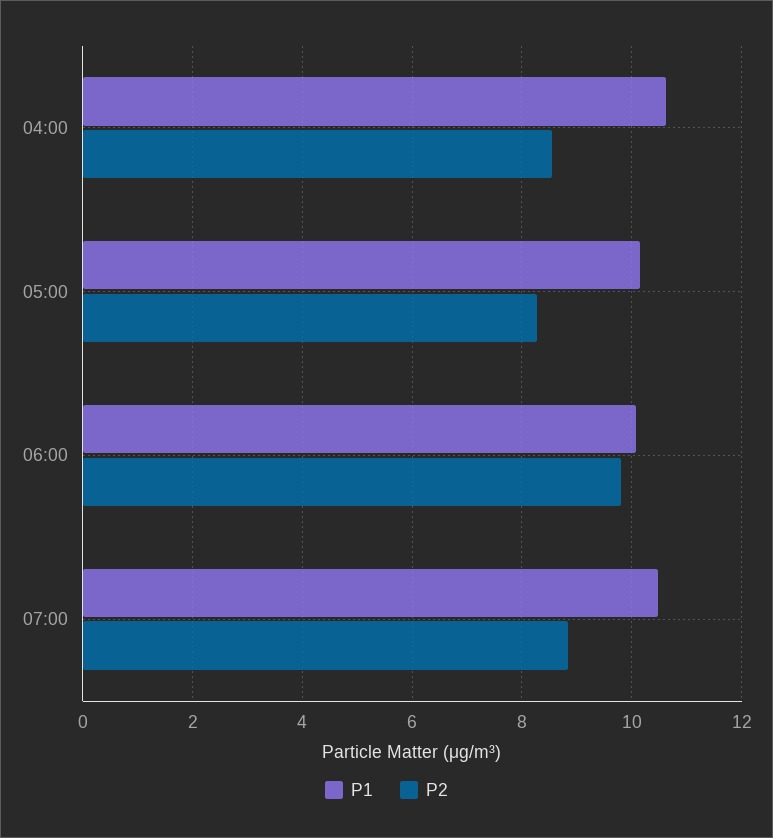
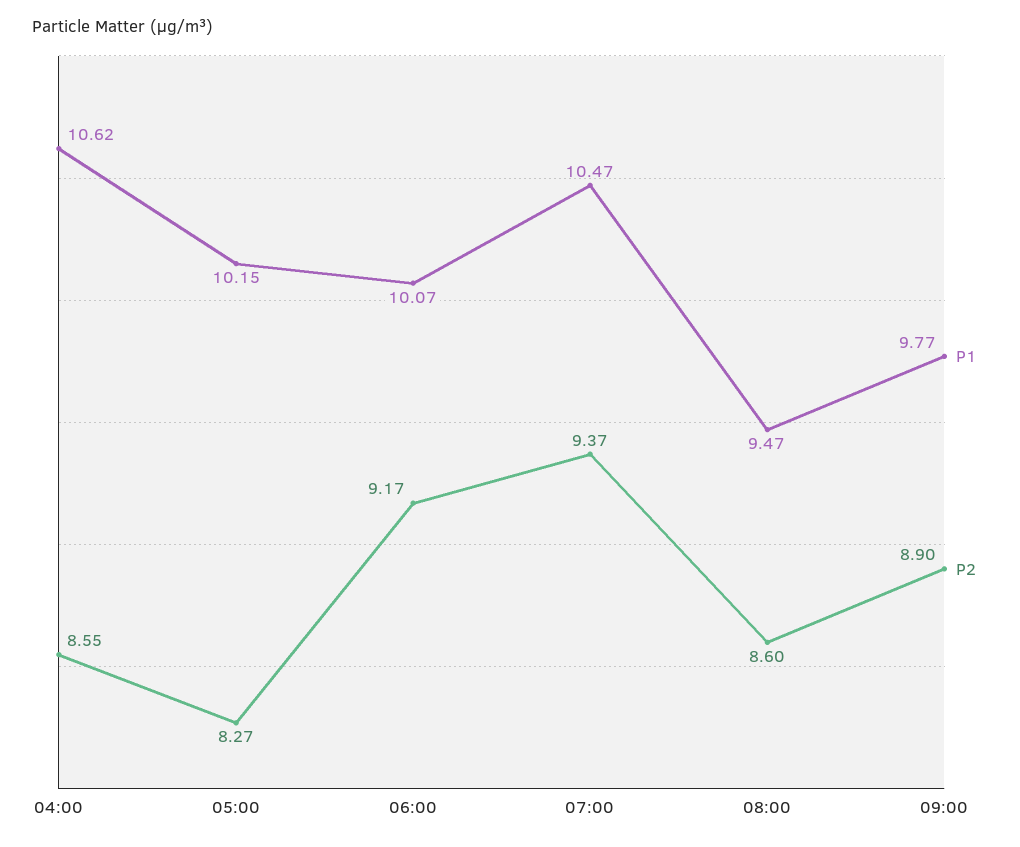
P2, 06:00: 9.8 -> 9.17
P2, 07:00: 8.8 -> 9.37
P1, 08:00: none -> 9.47
P2, 08:00: none -> 8.6
P1, 09:00: none -> 9.77
P2, 09:00: none -> 8.9

